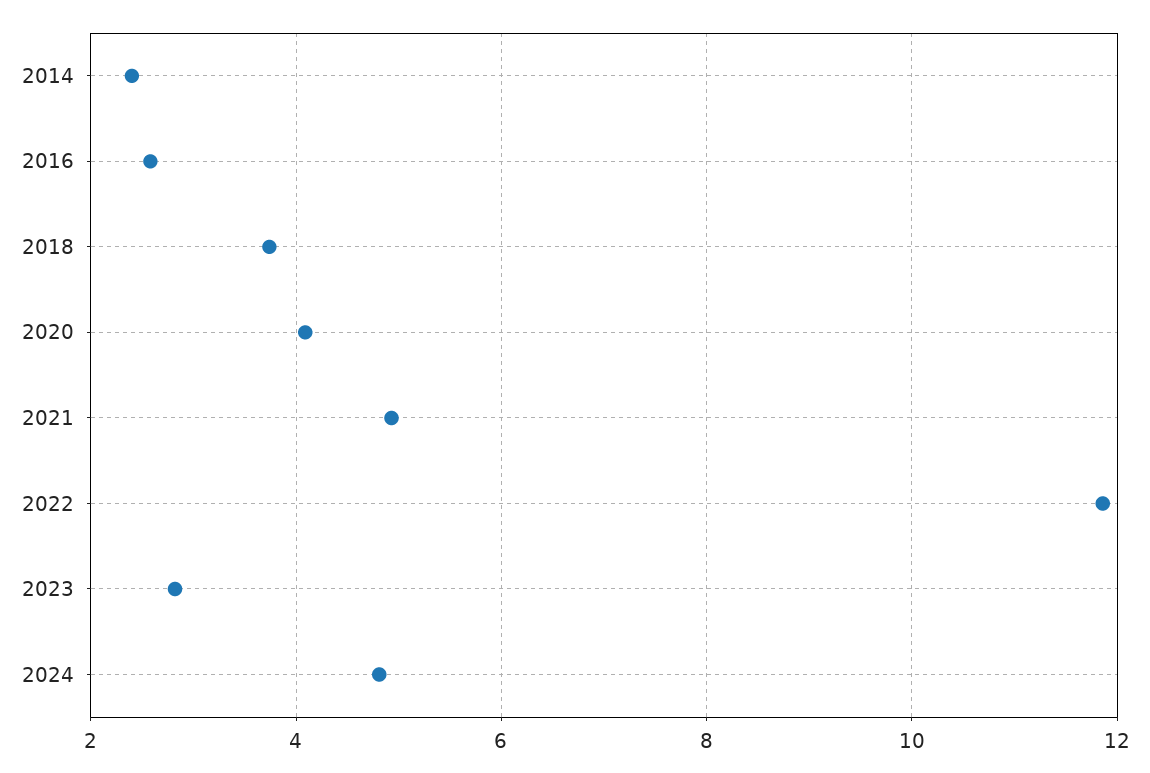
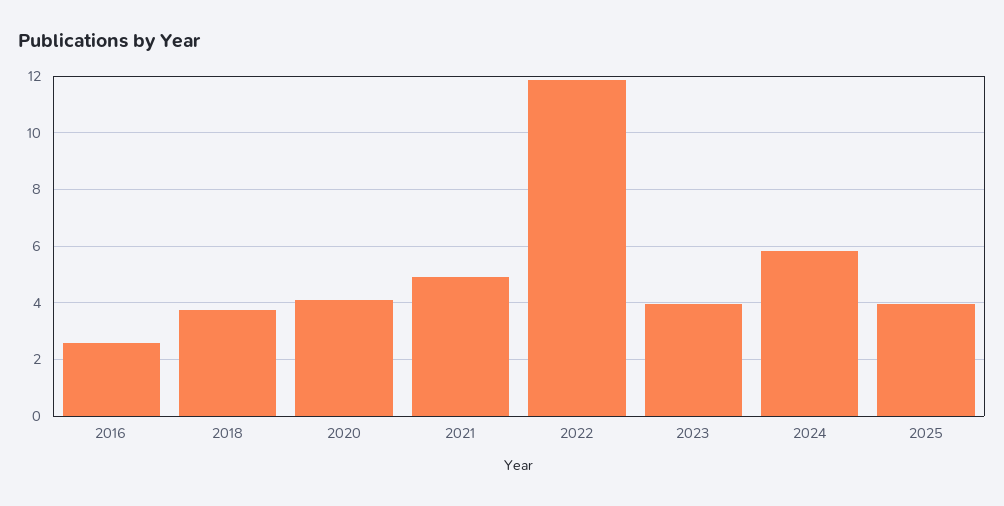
2014: 2.4 -> none
2023: 2.8 -> 4
2024: 4.8 -> 5.75
2025: none -> 4

